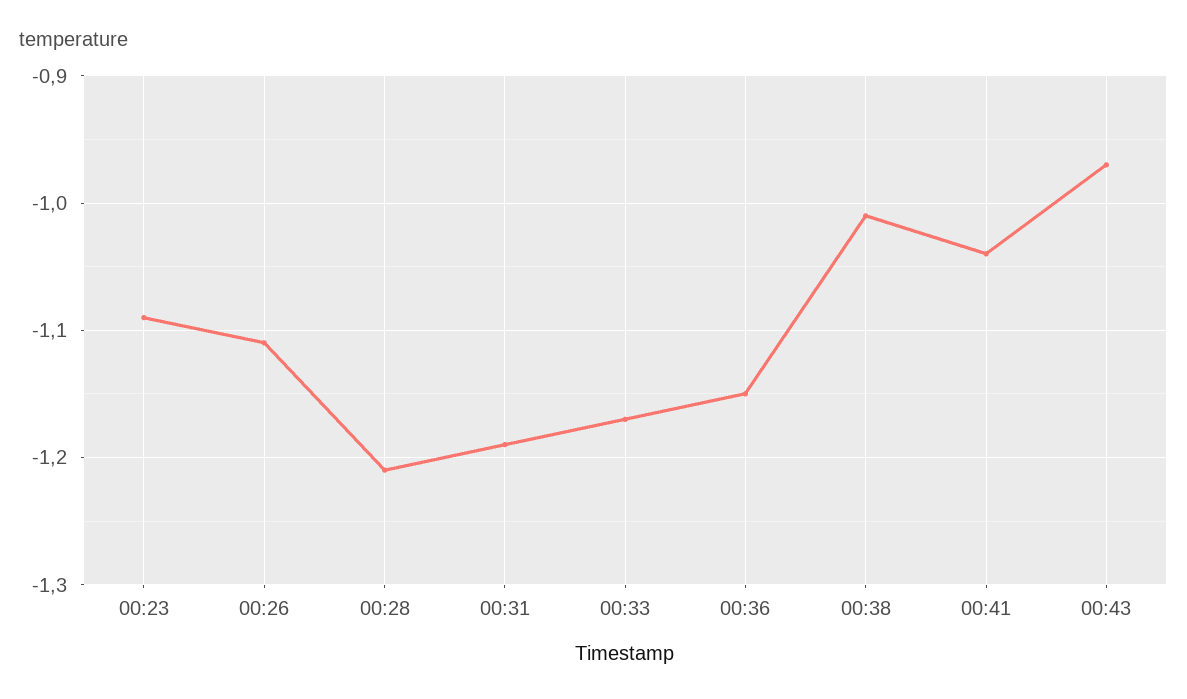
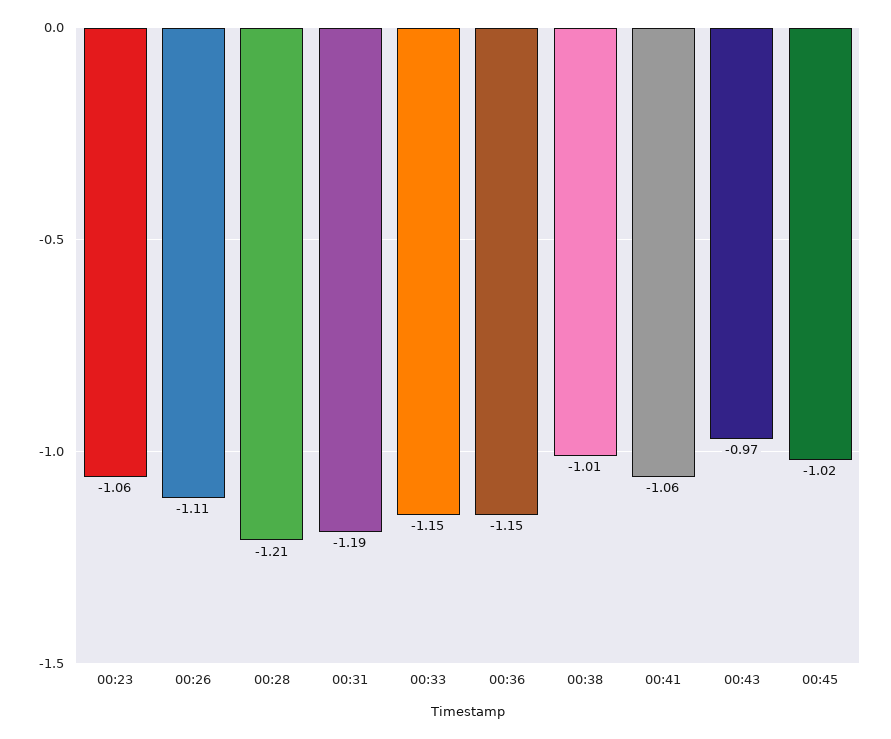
00:23: -1.09 -> -1.06
00:33: -1.17 -> -1.15
00:41: -1.04 -> -1.06
00:45: none -> -1.02

